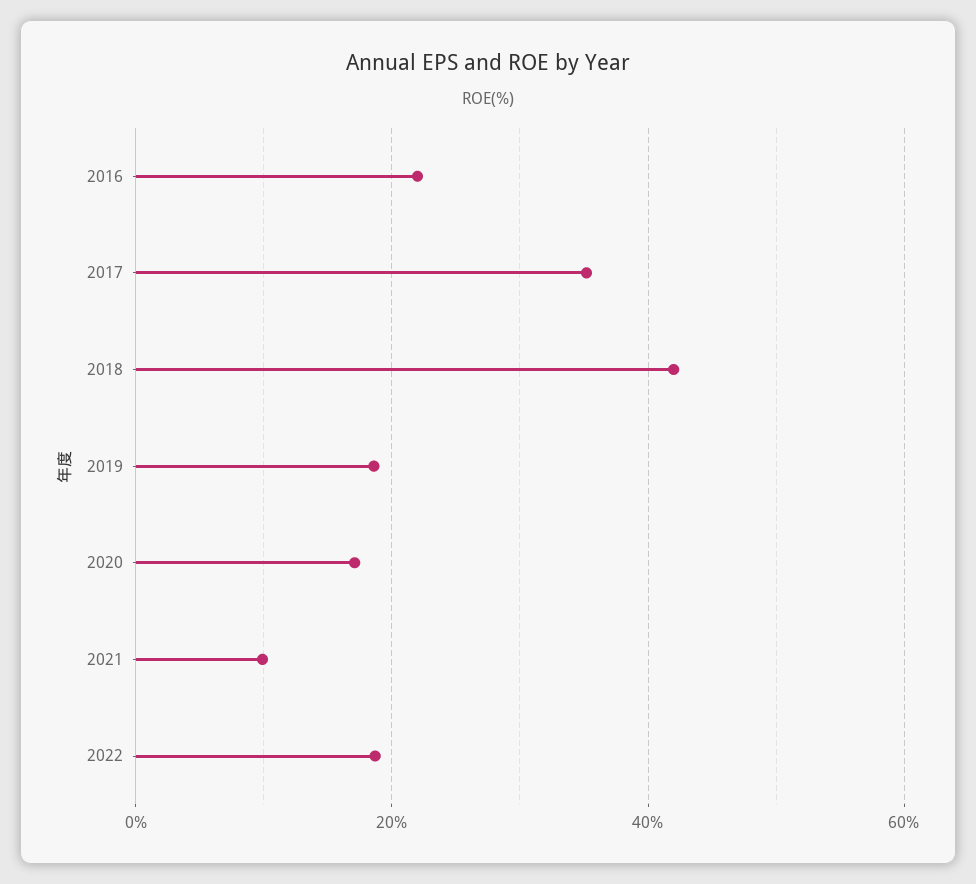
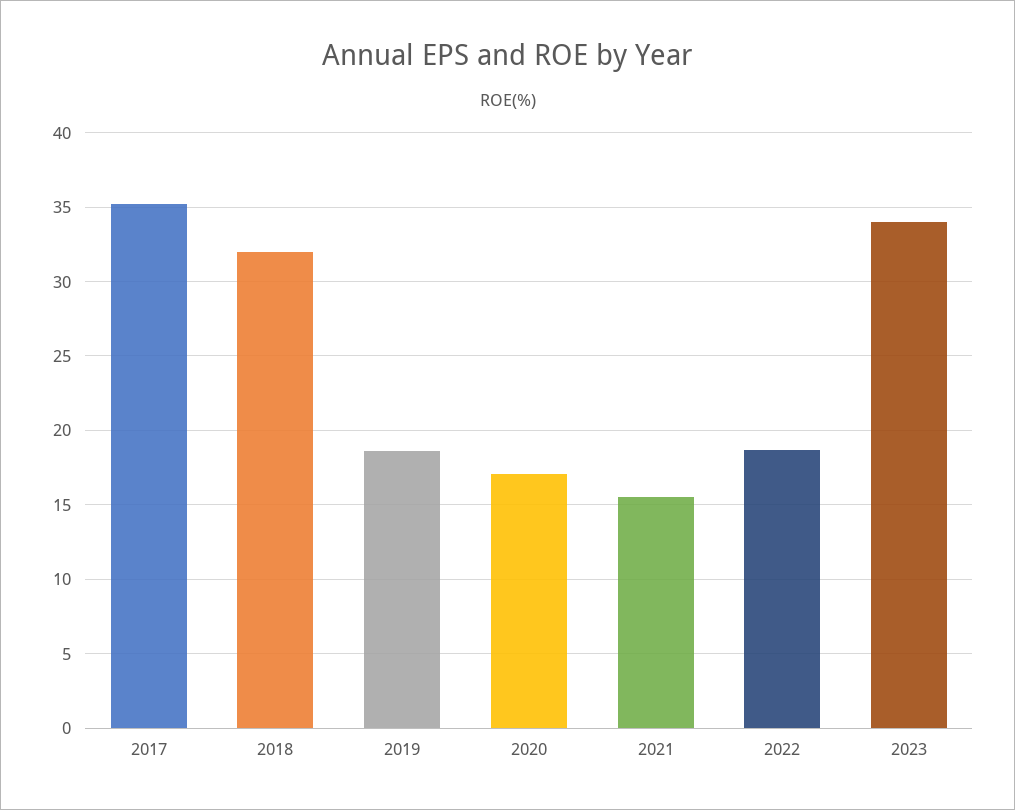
2016: 22 -> none
2018: 42 -> 32
2021: 10 -> 15.5
2023: none -> 34

